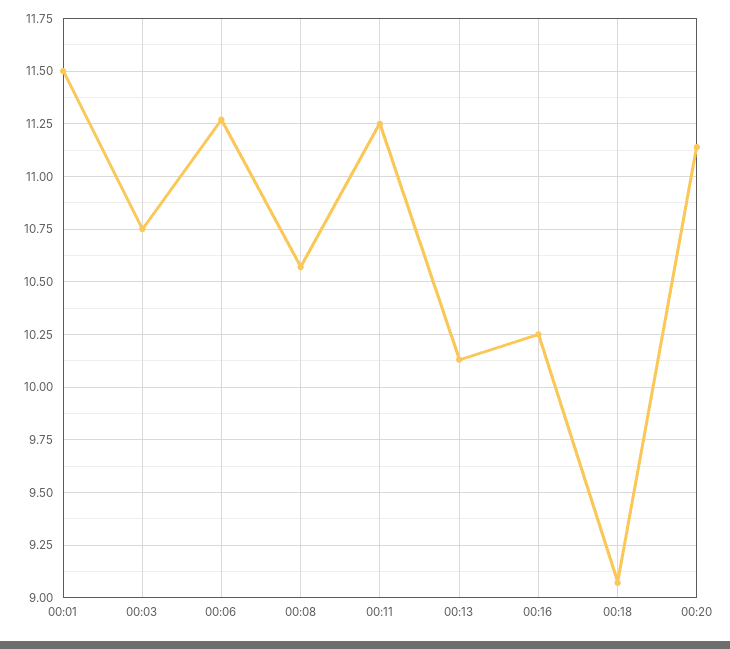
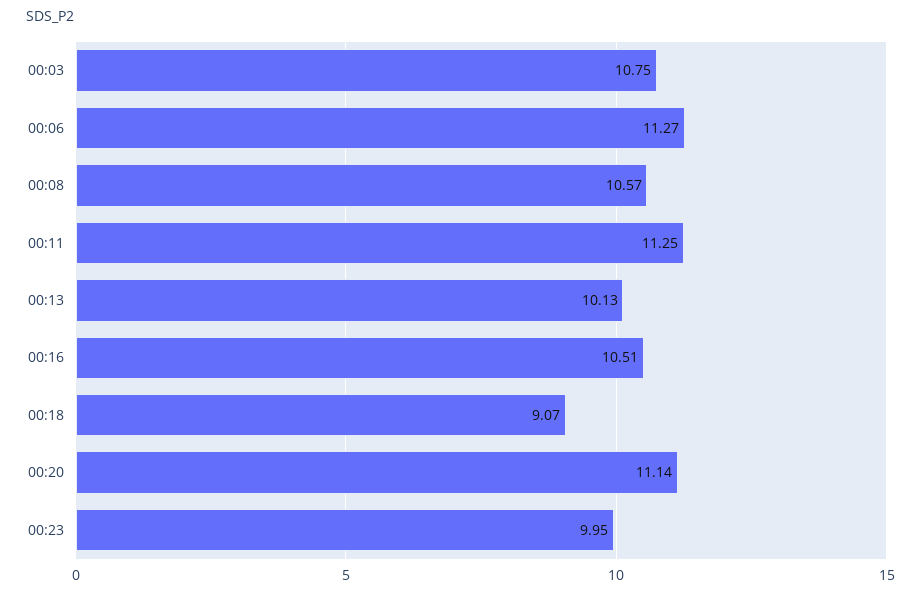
00:01: 11.5 -> none
00:16: 10.25 -> 10.51
00:23: none -> 9.95

